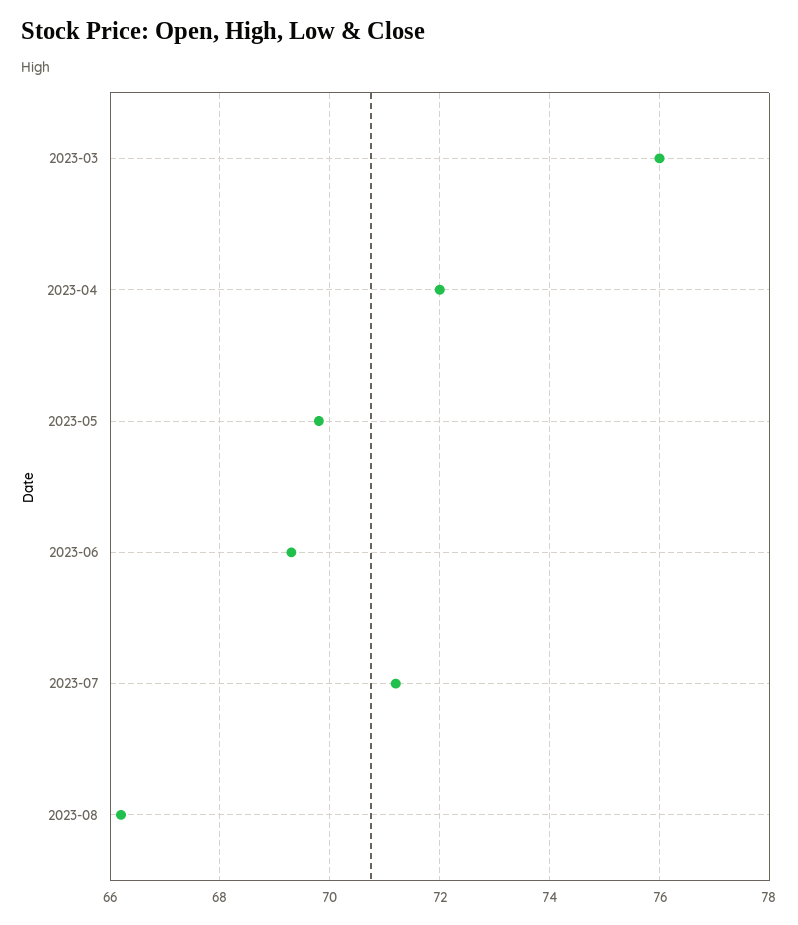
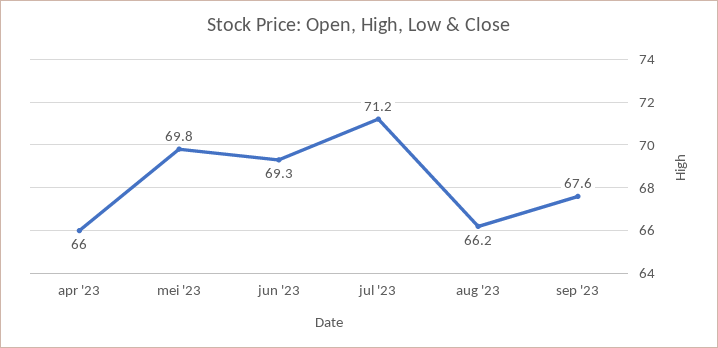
2023-03: 76 -> none
2023-04: 72 -> 66
sep '23: none -> 67.6

